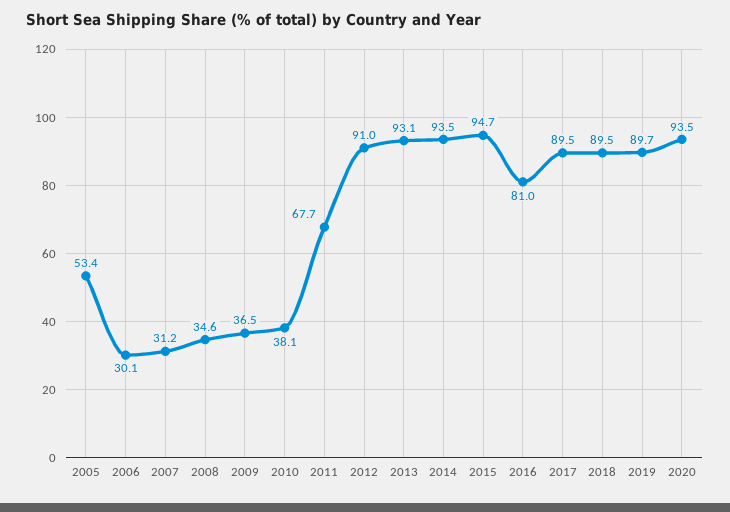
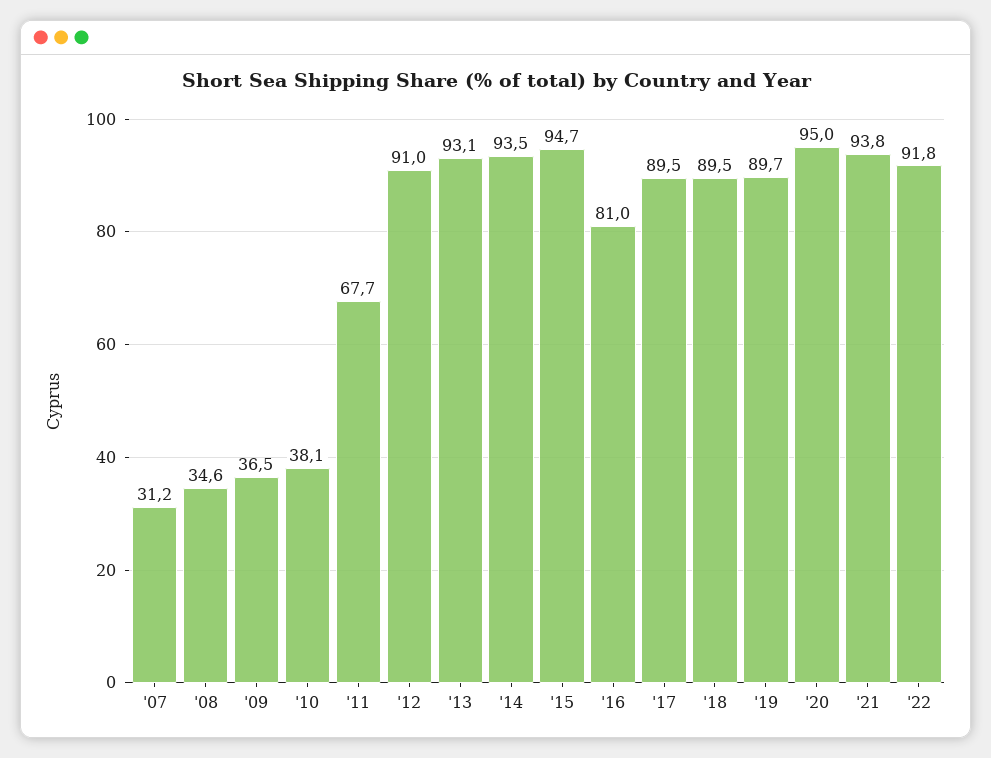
2005: 53.4 -> none
2006: 30.1 -> none
2020: 93.5 -> 95
'21: none -> 93.8
'22: none -> 91.8

